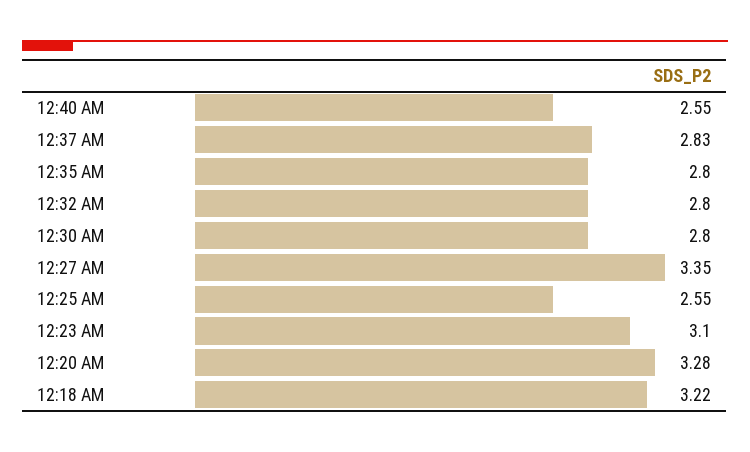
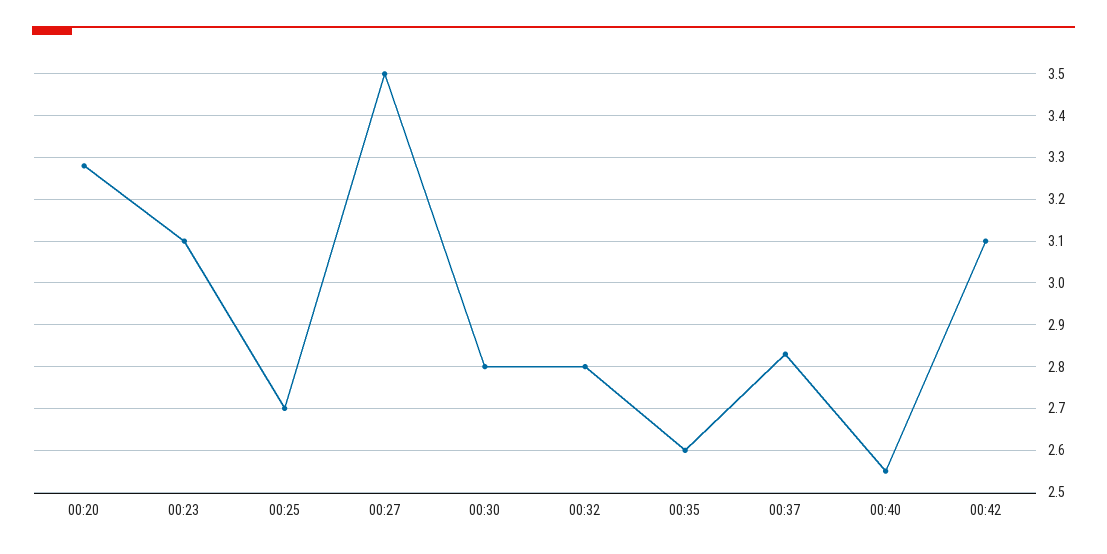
12:35 AM: 2.8 -> 2.6
12:27 AM: 3.35 -> 3.5
12:25 AM: 2.55 -> 2.7
12:18 AM: 3.22 -> none
00:42: none -> 3.1

